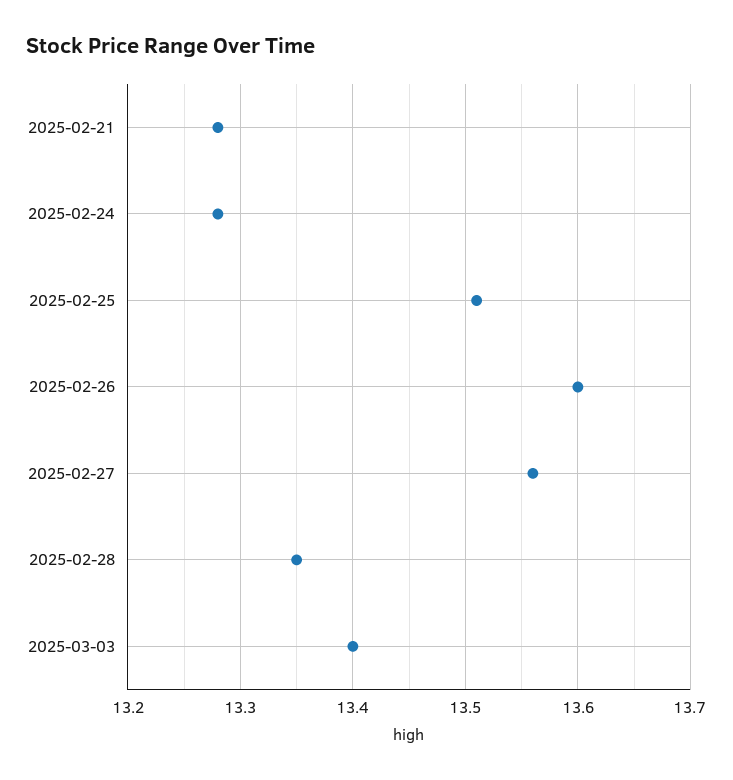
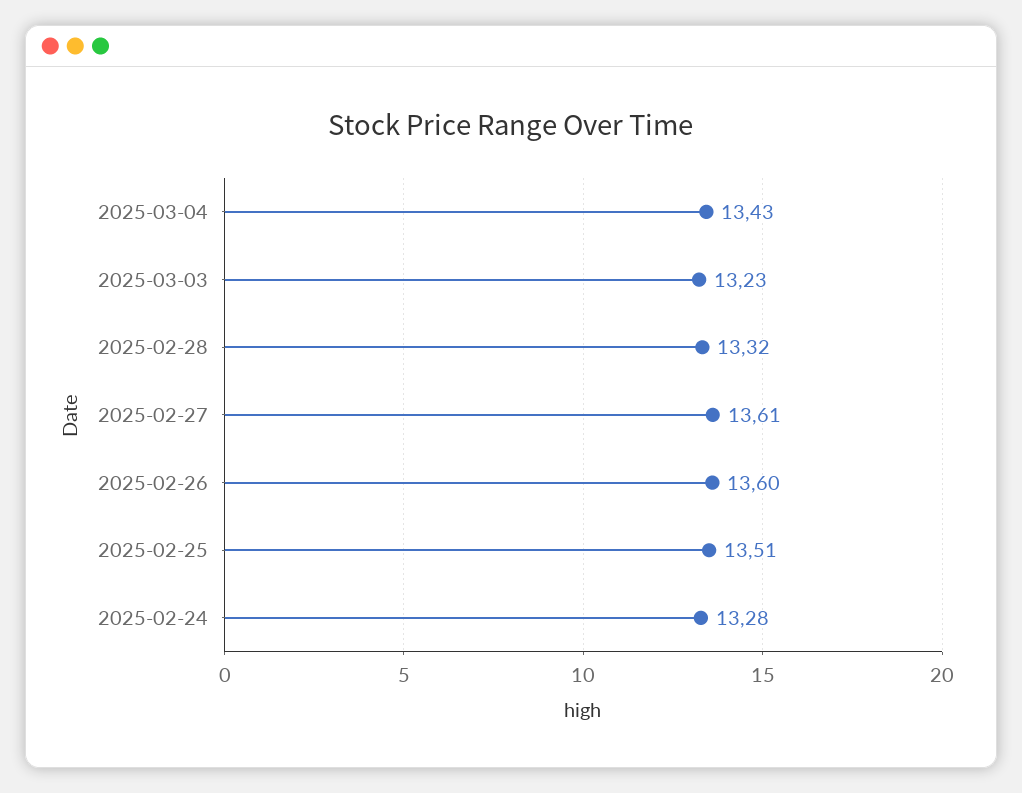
2025-02-21: 13.28 -> none
2025-02-27: 13.56 -> 13.61
2025-02-28: 13.35 -> 13.32
2025-03-03: 13.4 -> 13.23
2025-03-04: none -> 13.43

